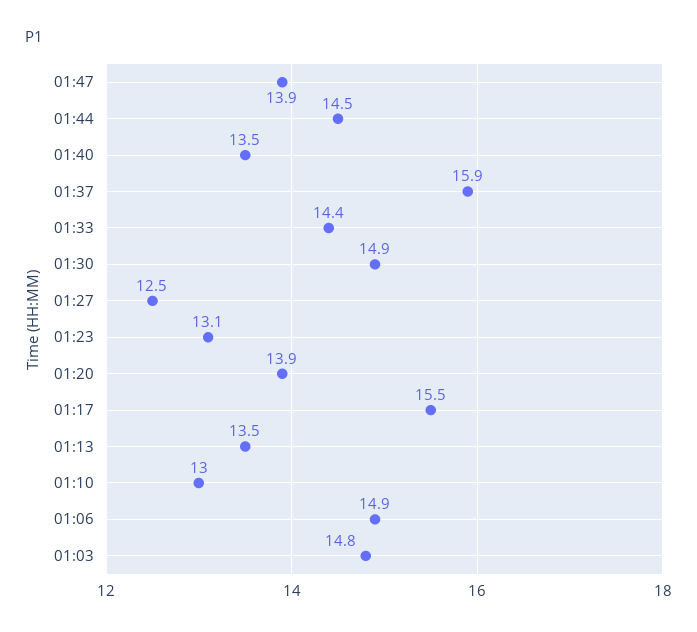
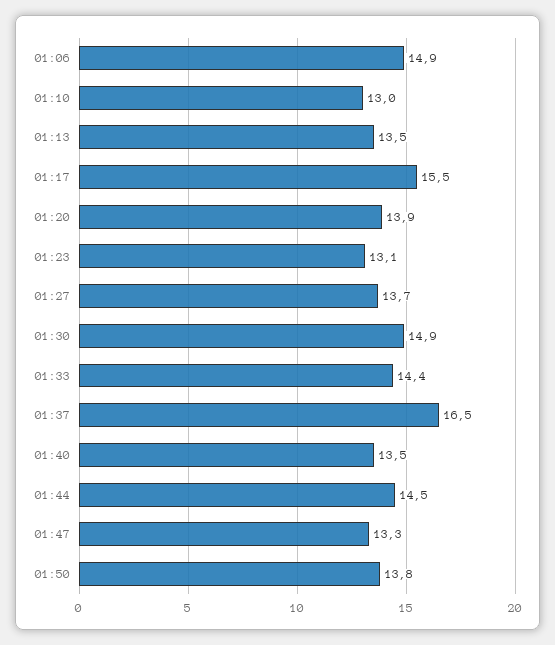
01:47: 13.9 -> 13.3
01:37: 15.9 -> 16.5
01:27: 12.5 -> 13.7
01:03: 14.8 -> none
01:50: none -> 13.8

